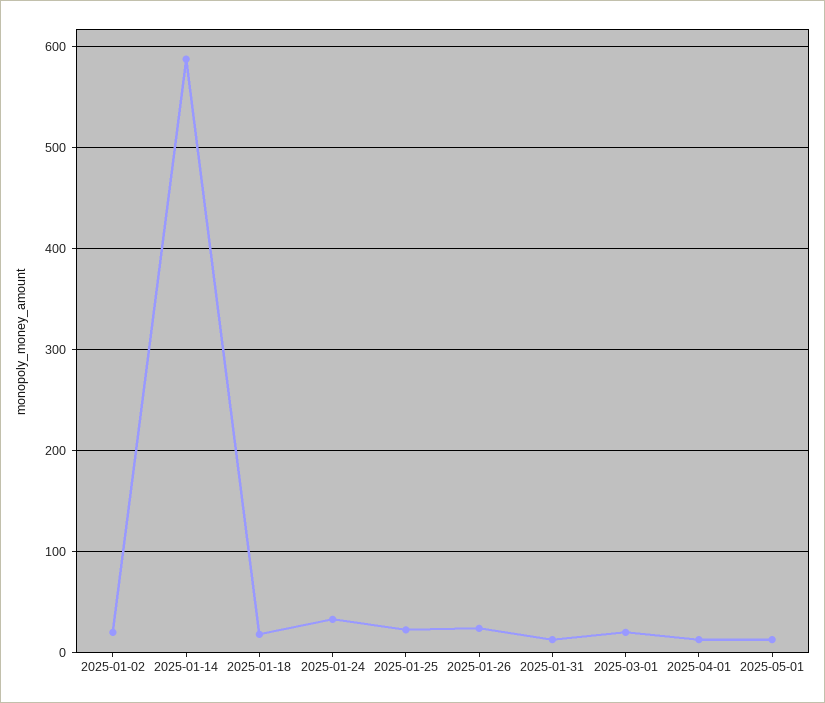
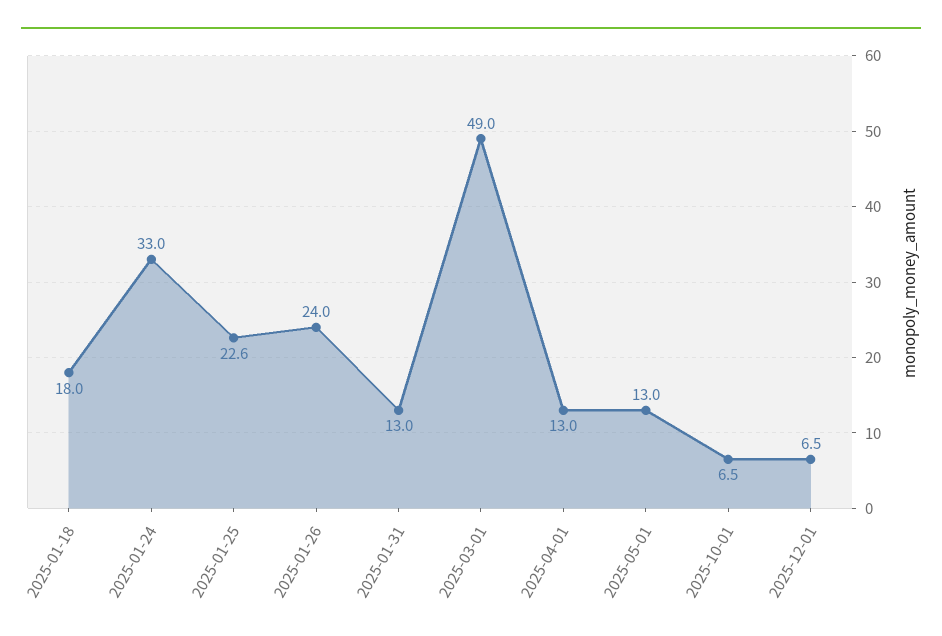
2025-01-02: 20 -> none
2025-01-14: 590 -> none
2025-03-01: 20 -> 49
2025-10-01: none -> 6.5
2025-12-01: none -> 6.5

